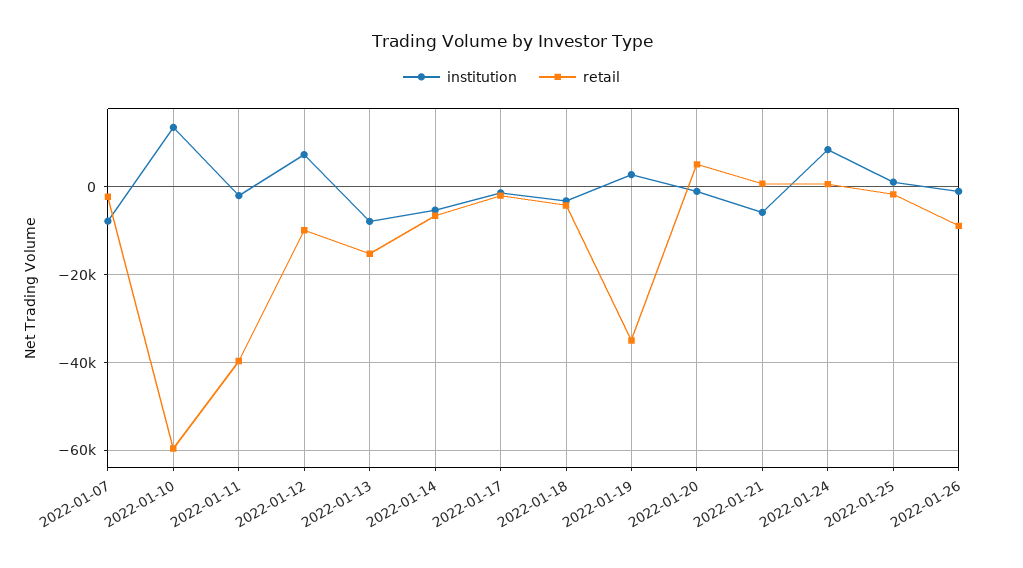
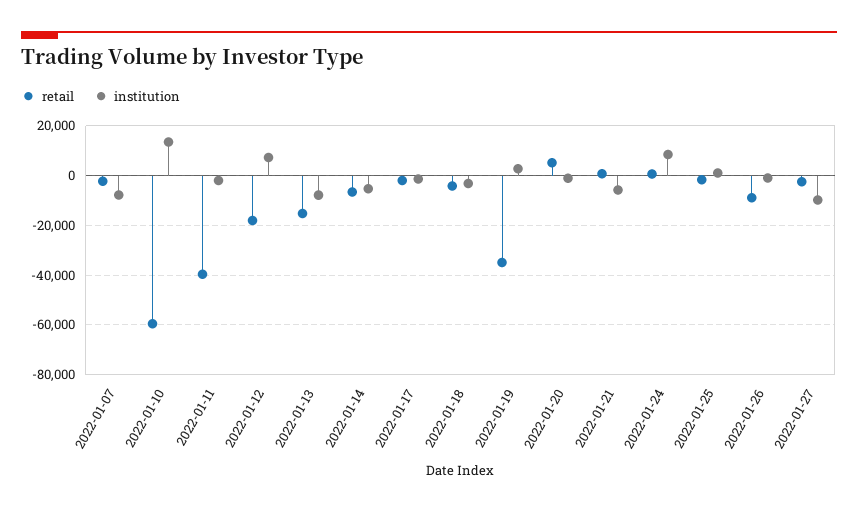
retail, 2022-01-12: -10000 -> -17500
retail, 2022-01-27: none -> -2500
institution, 2022-01-27: none -> -10000

